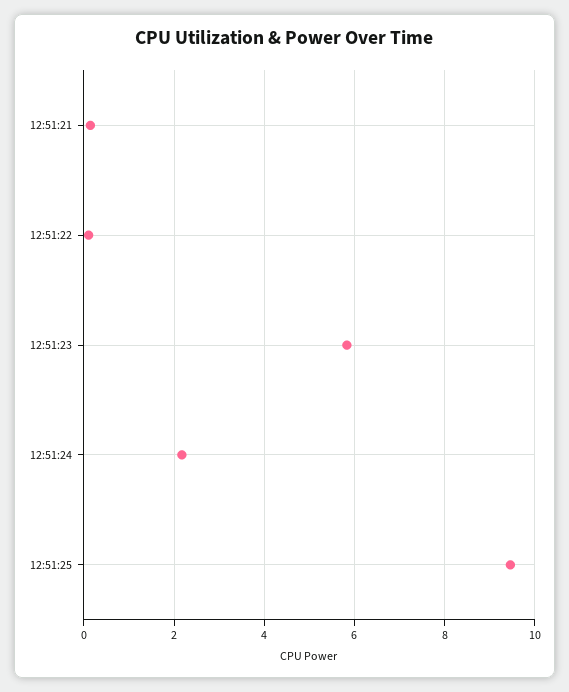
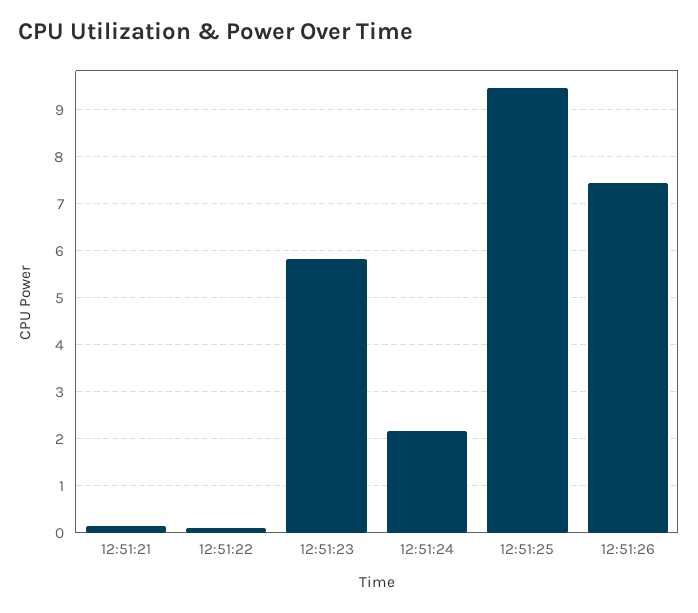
12:51:26: none -> 7.4

